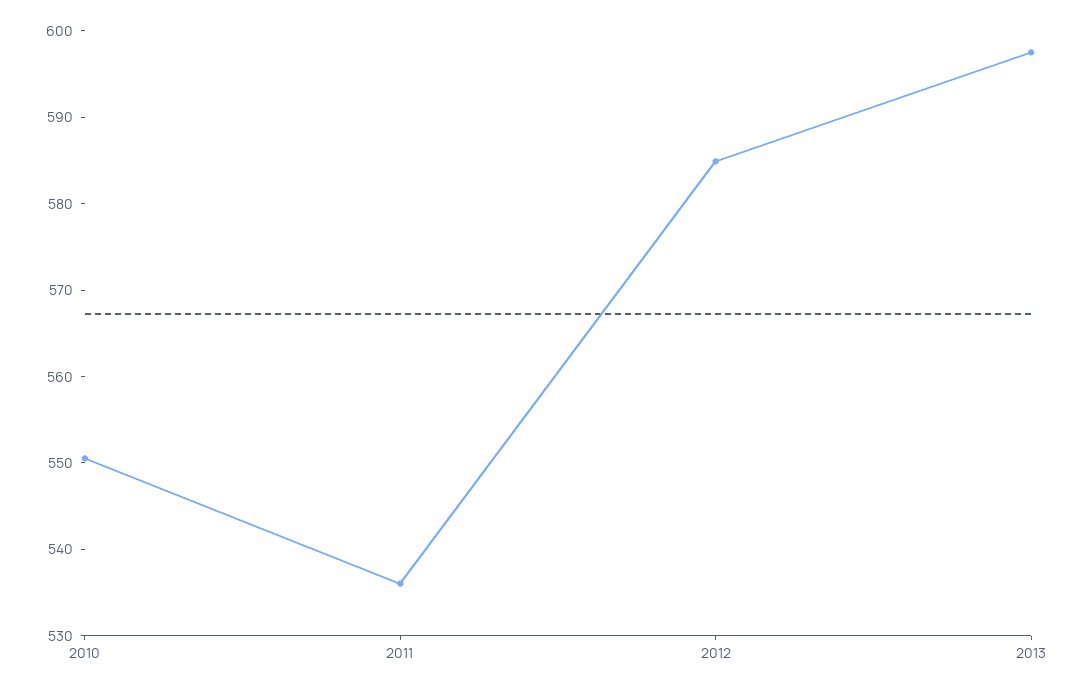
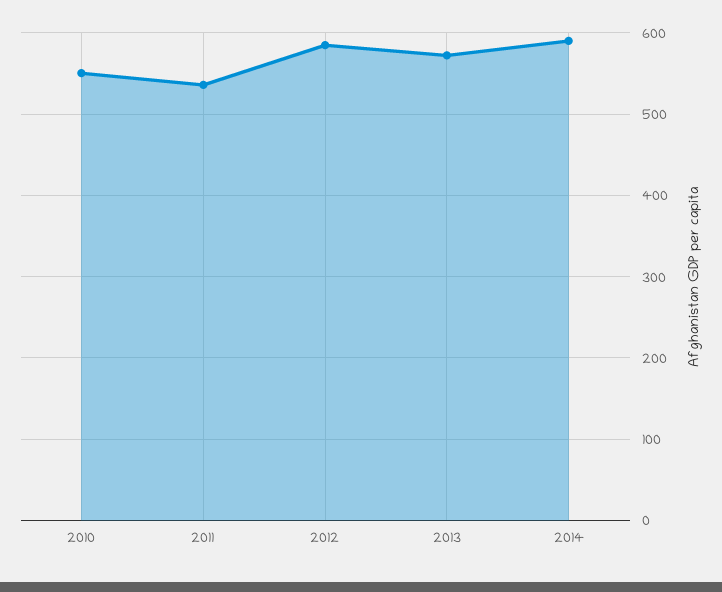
2013: 598 -> 570
2014: none -> 590

